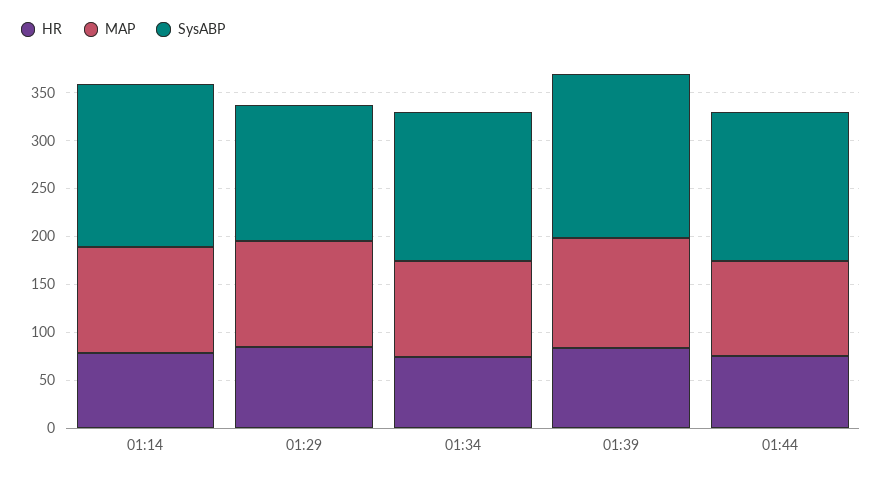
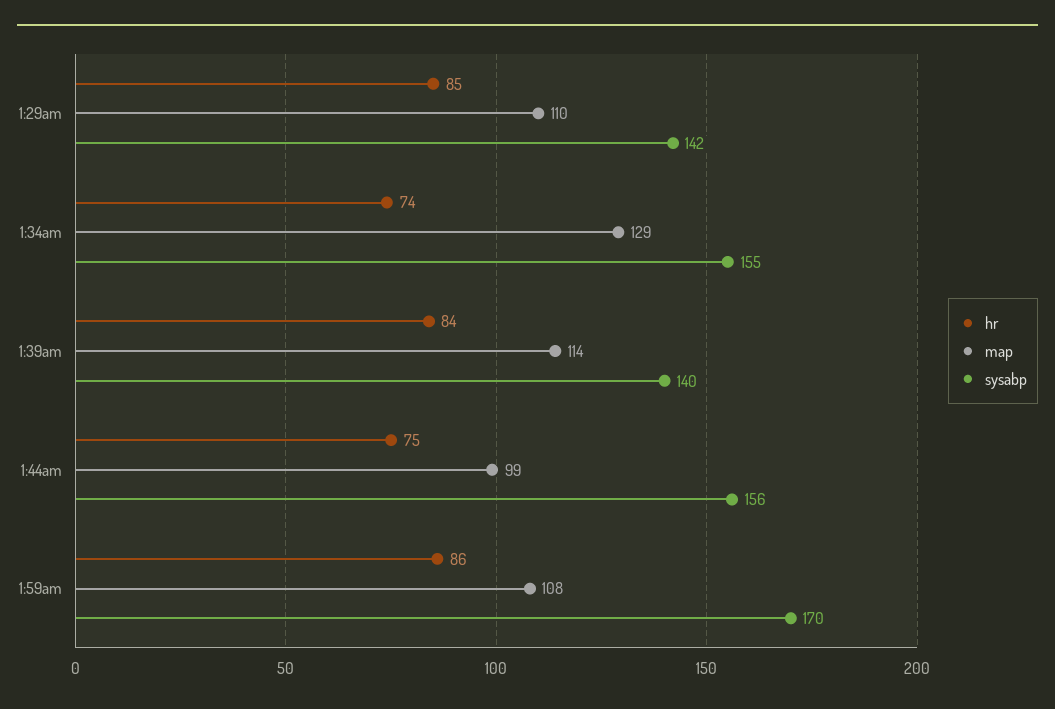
HR, 01:14: 80 -> none
MAP, 01:14: 110 -> none
SysABP, 01:14: 170 -> none
MAP, 01:34: 100 -> 129
SysABP, 01:39: 170 -> 140
HR, 1:59am: none -> 86
MAP, 1:59am: none -> 108
SysABP, 1:59am: none -> 170

